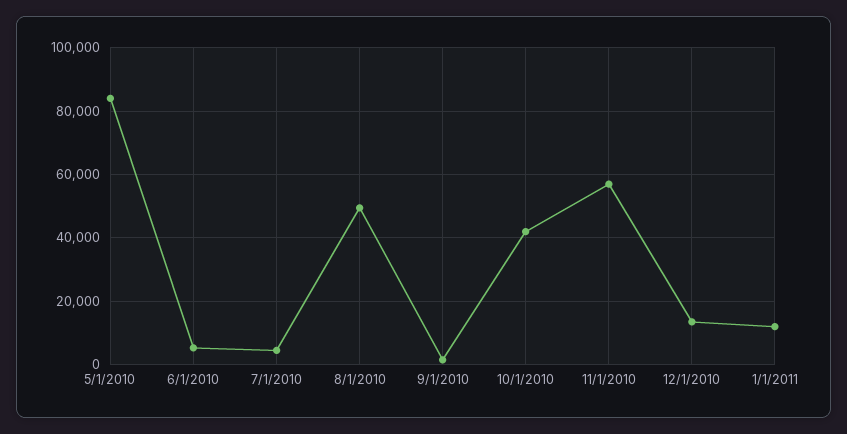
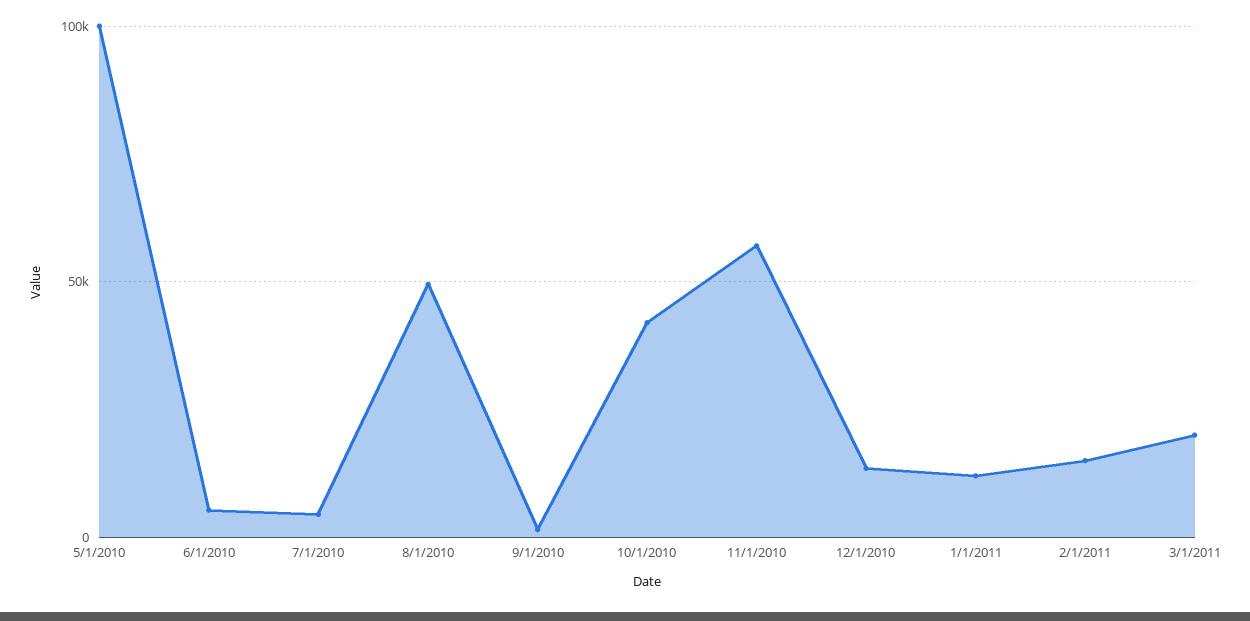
5/1/2010: 84000 -> 100000
2/1/2011: none -> 15000
3/1/2011: none -> 20000

